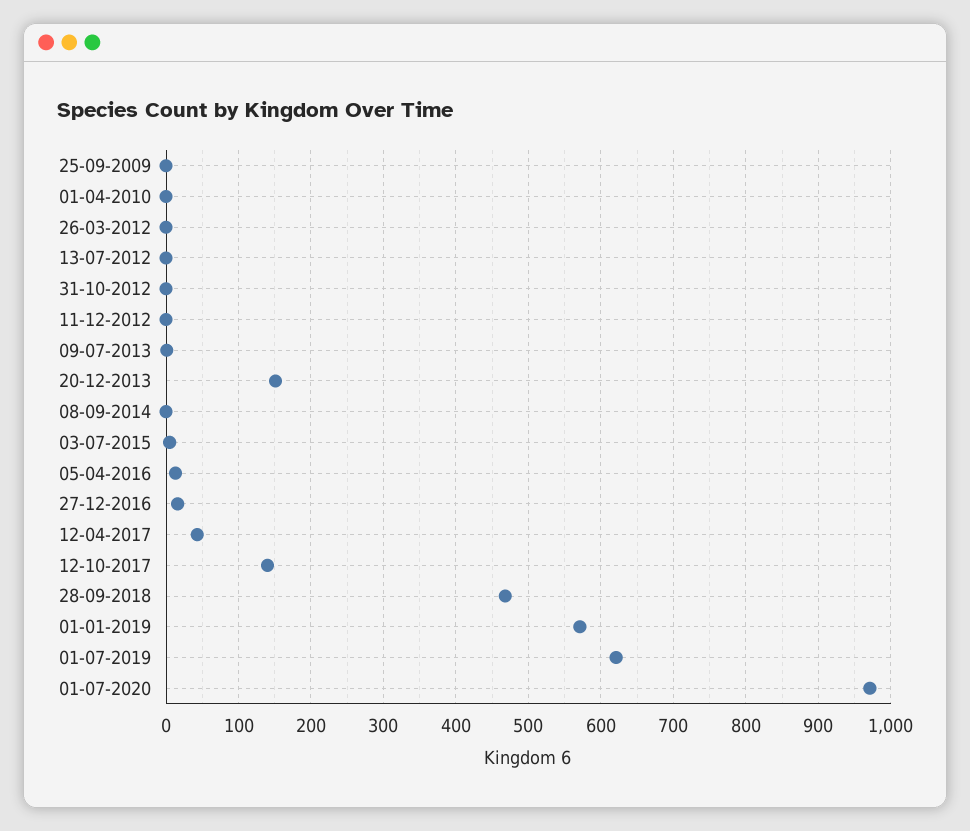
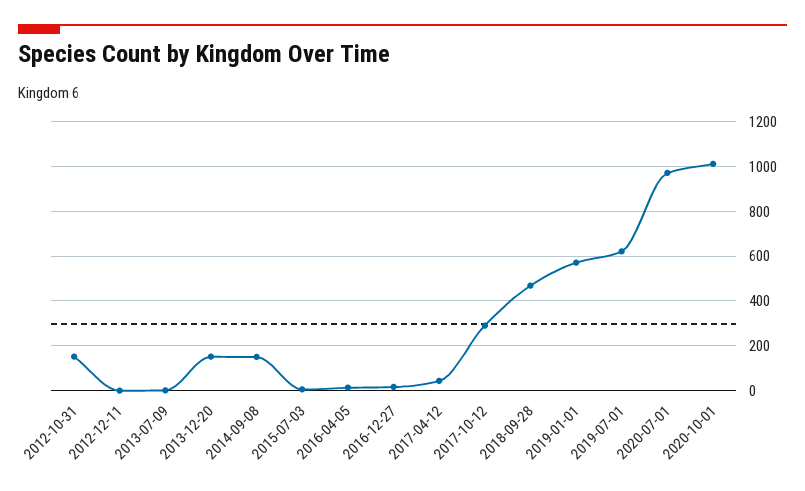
25-09-2009: 0 -> none
01-04-2010: 0 -> none
26-03-2012: 0 -> none
13-07-2012: 0 -> none
31-10-2012: 0 -> 150
08-09-2014: 0 -> 150
12-10-2017: 140 -> 300
2020-10-01: none -> 1000

